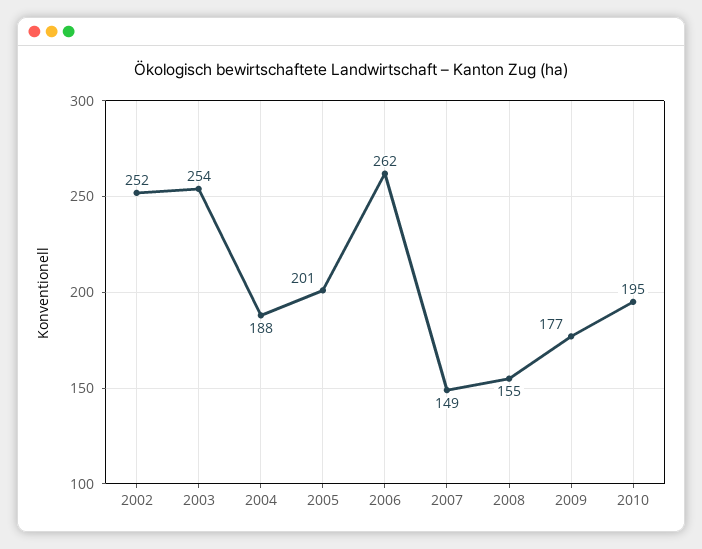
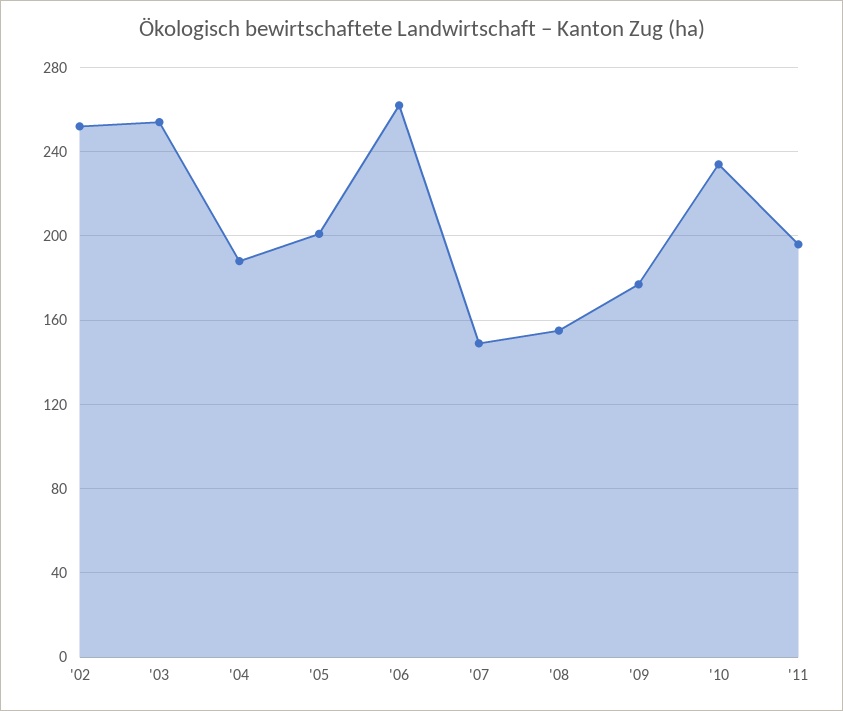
2010: 195 -> 235
'11: none -> 195

